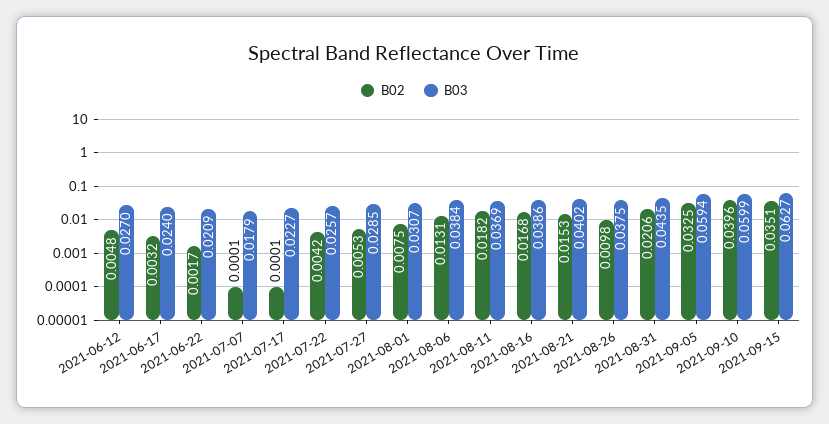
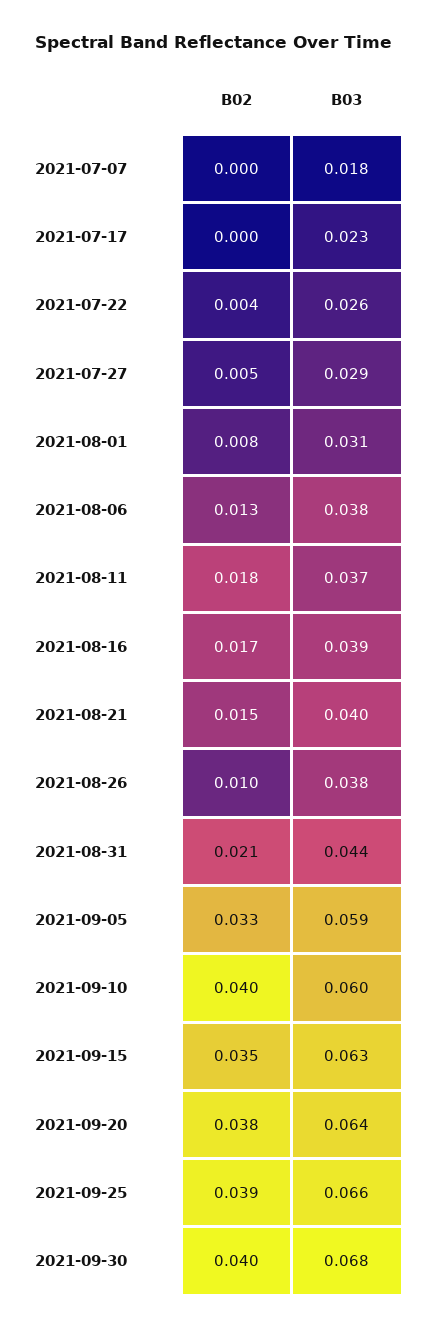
B02, 2021-06-12: 0.0048 -> none
B03, 2021-06-12: 0.027 -> none
B02, 2021-06-17: 0.0032 -> none
B03, 2021-06-17: 0.024 -> none
B02, 2021-06-22: 0.0017 -> none
B03, 2021-06-22: 0.0209 -> none
B02, 2021-09-20: none -> 0.038
B03, 2021-09-20: none -> 0.064
B02, 2021-09-25: none -> 0.039
B03, 2021-09-25: none -> 0.066
B02, 2021-09-30: none -> 0.04
B03, 2021-09-30: none -> 0.068

